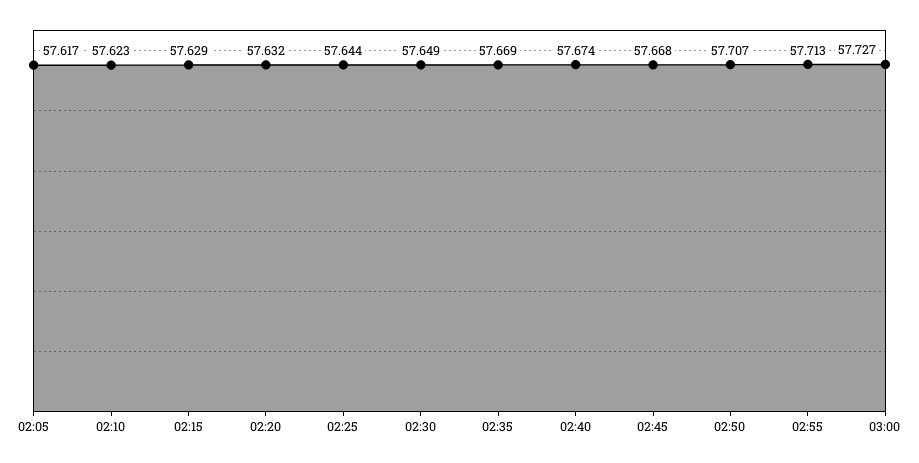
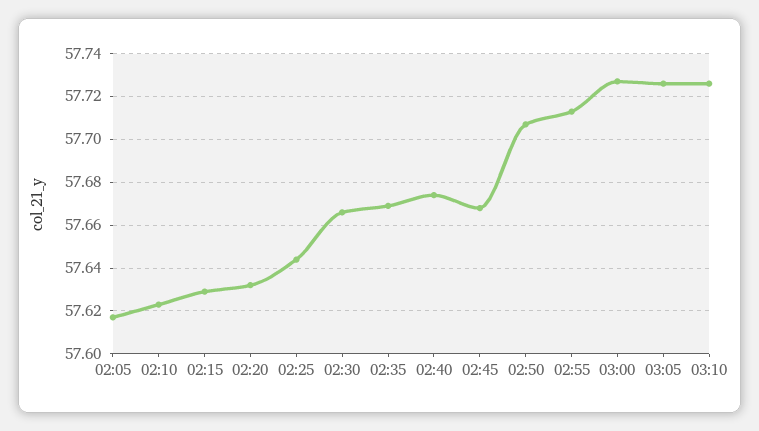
02:30: 57.649 -> 57.665
03:05: none -> 57.725
03:10: none -> 57.725

